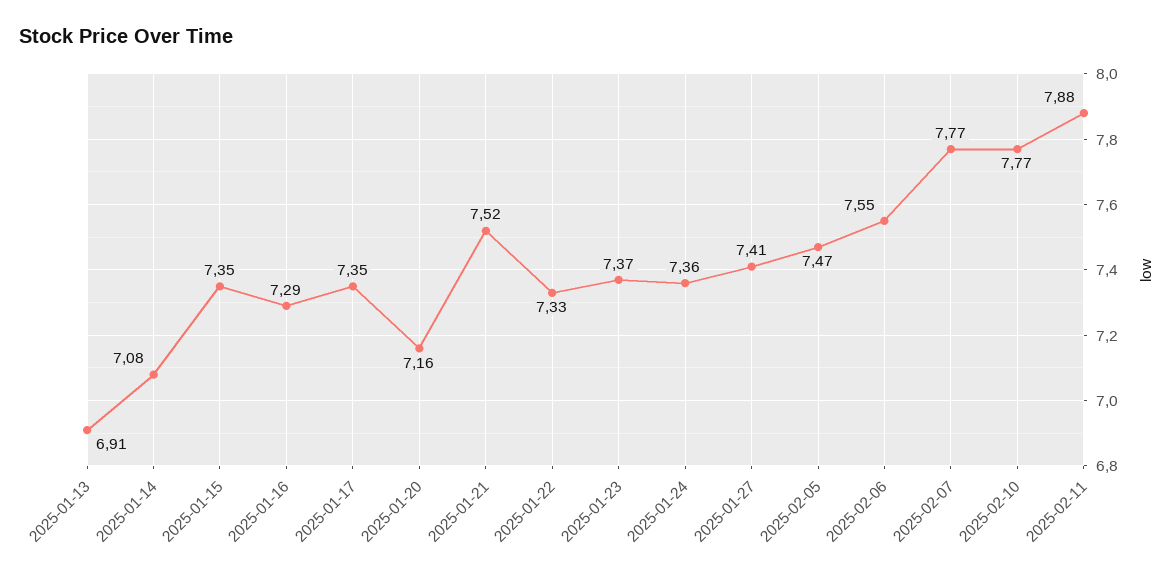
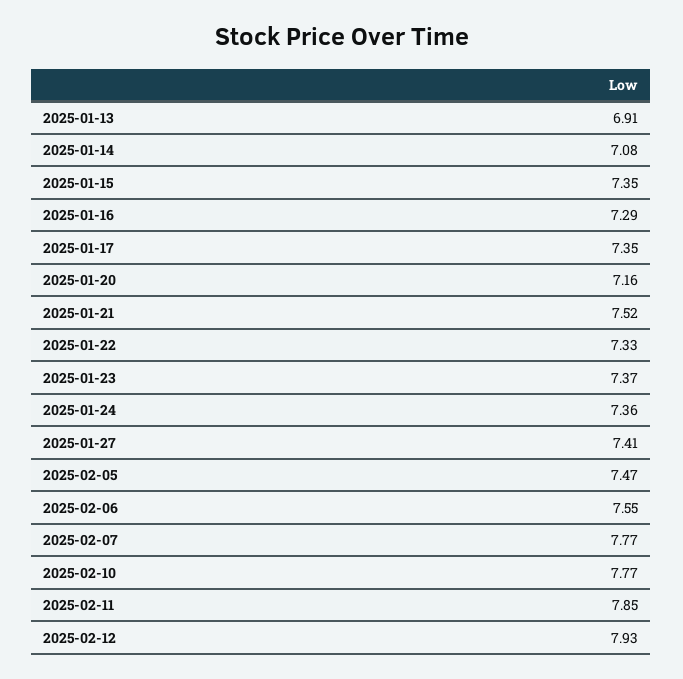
2025-02-11: 7.88 -> 7.85
2025-02-12: none -> 7.93

